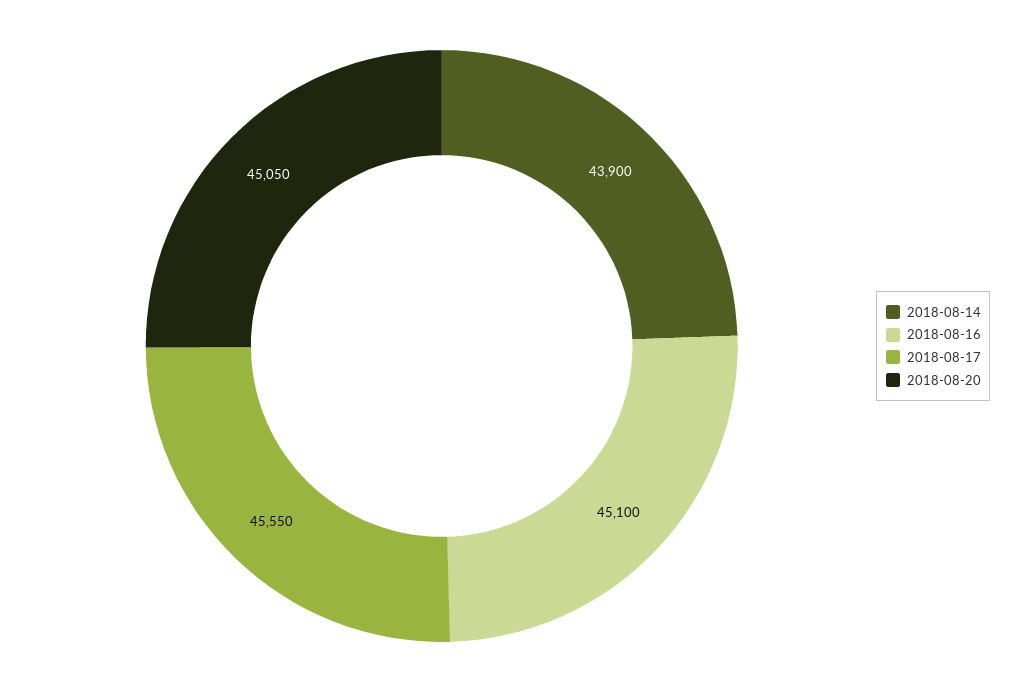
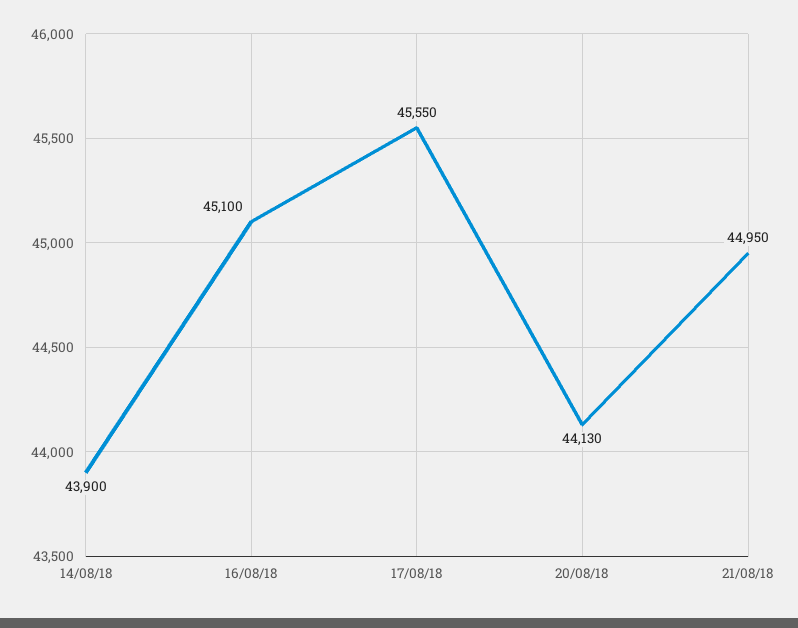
2018-08-20: 45050 -> 44130
21/08/18: none -> 44950

